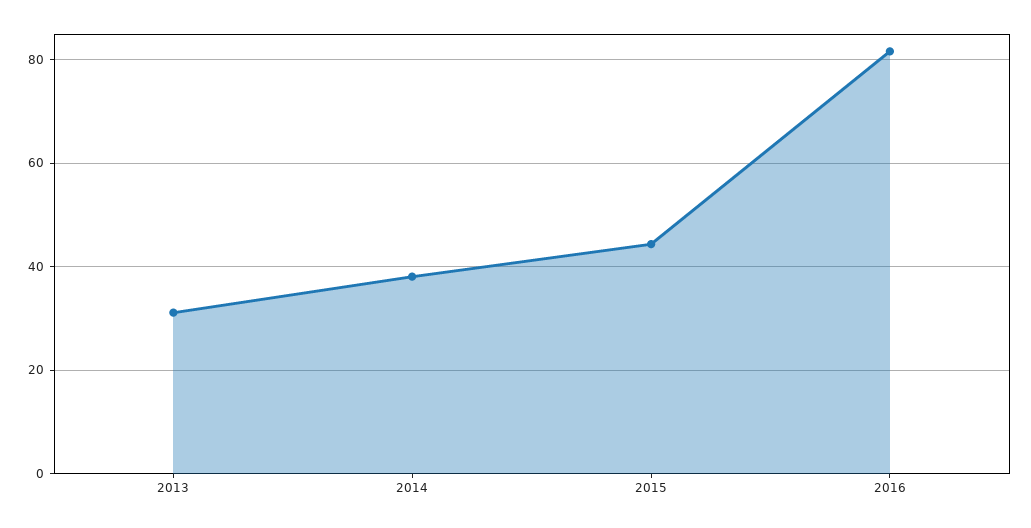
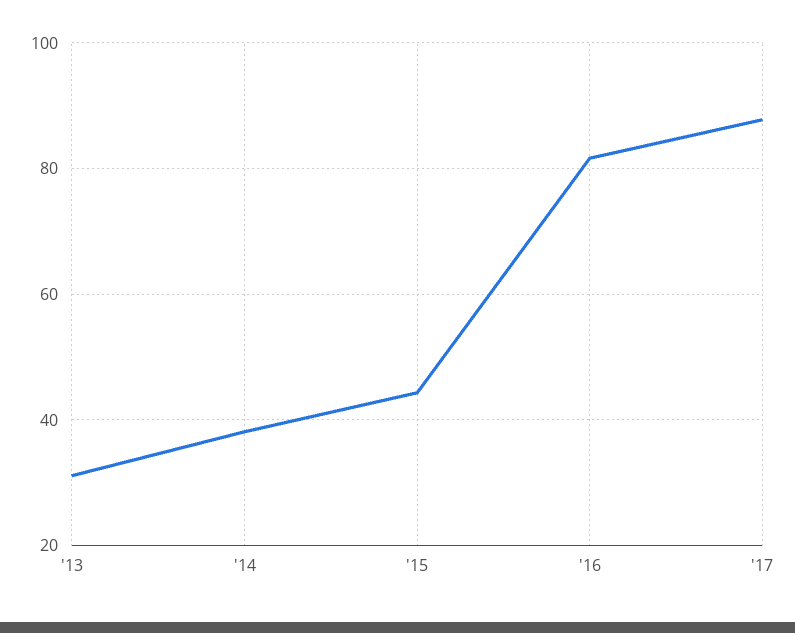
'17: none -> 88

